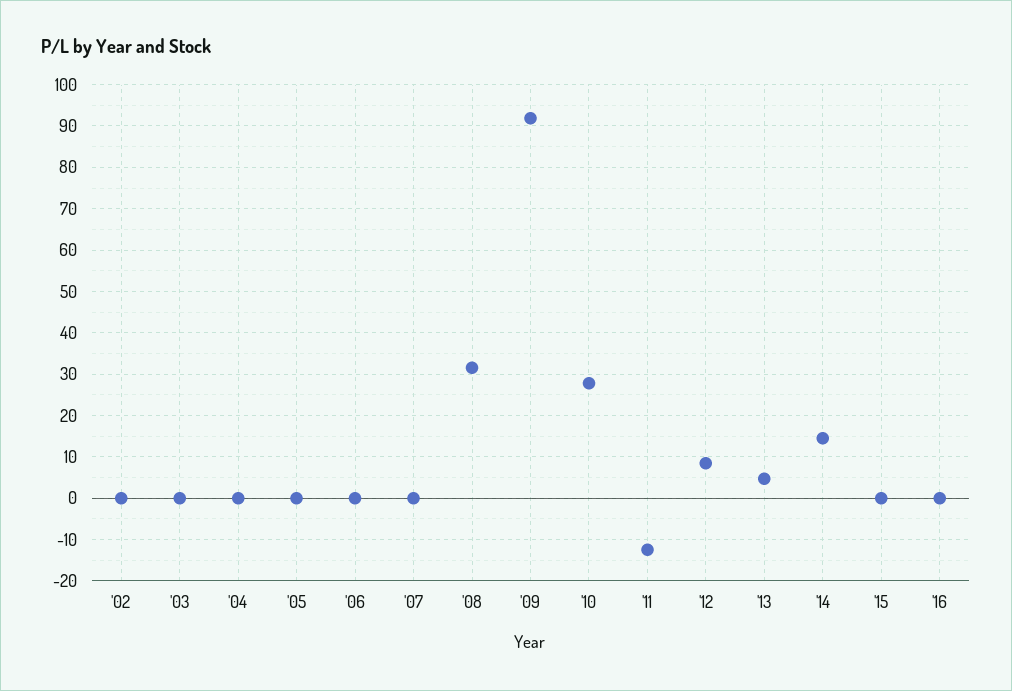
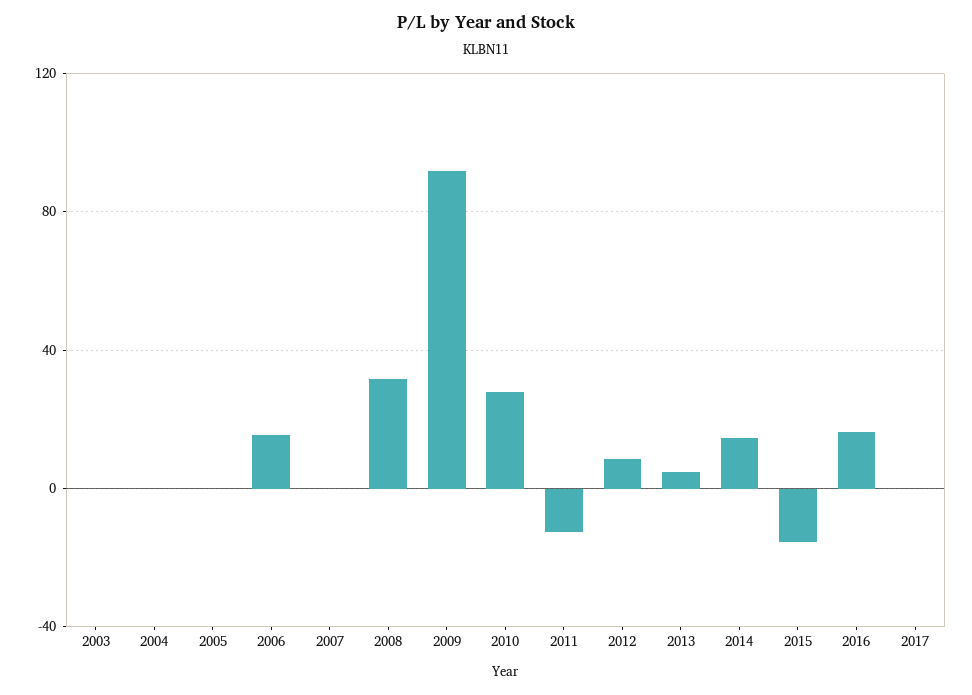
'02: 0 -> none
'06: 0 -> 15
'15: 0 -> -15
'16: 0 -> 15
2017: none -> 0

